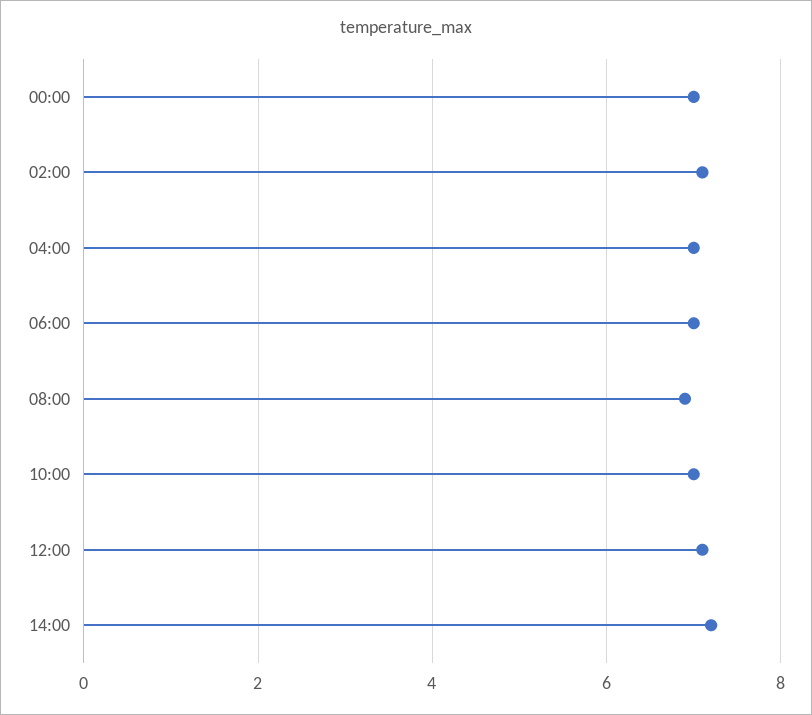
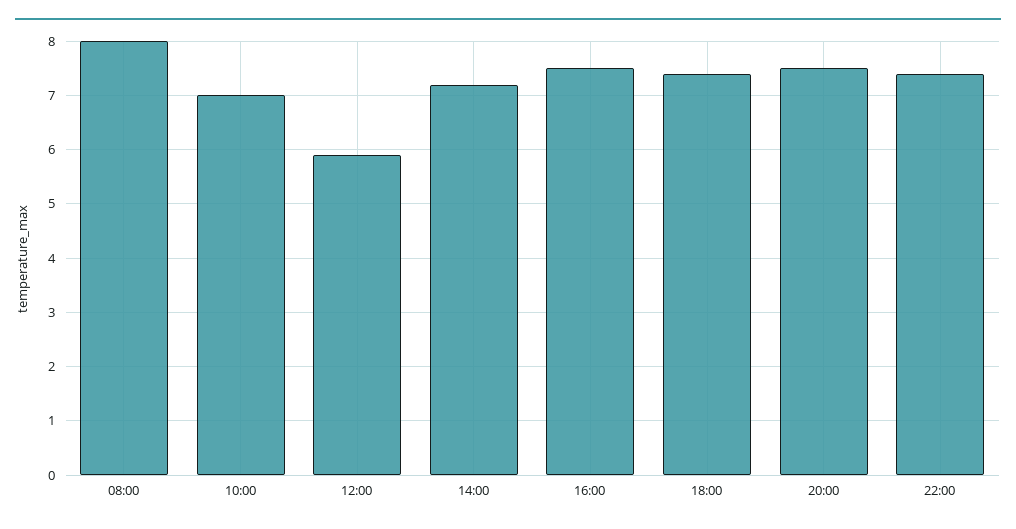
00:00: 7 -> none
02:00: 7 -> none
04:00: 7 -> none
06:00: 7 -> none
08:00: 7 -> 8
12:00: 7 -> 6
16:00: none -> 7.5
18:00: none -> 7.5
20:00: none -> 7.5
22:00: none -> 7.5

